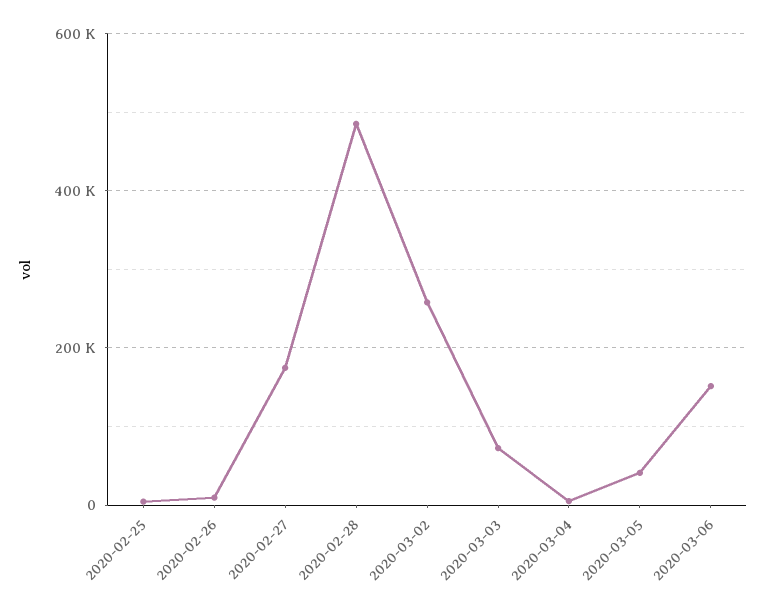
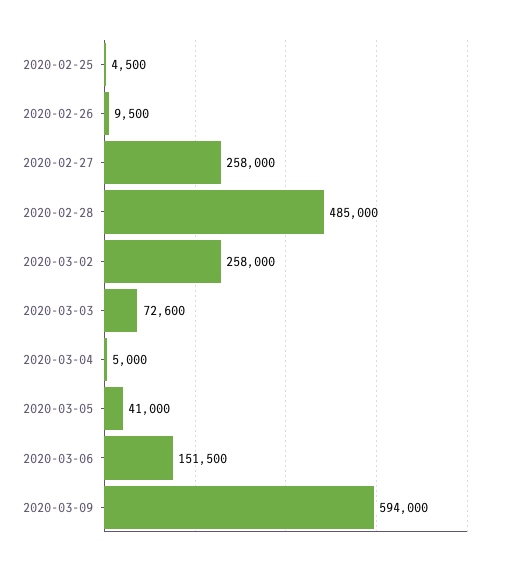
2020-02-27: 180000 -> 258000
2020-03-09: none -> 594000

